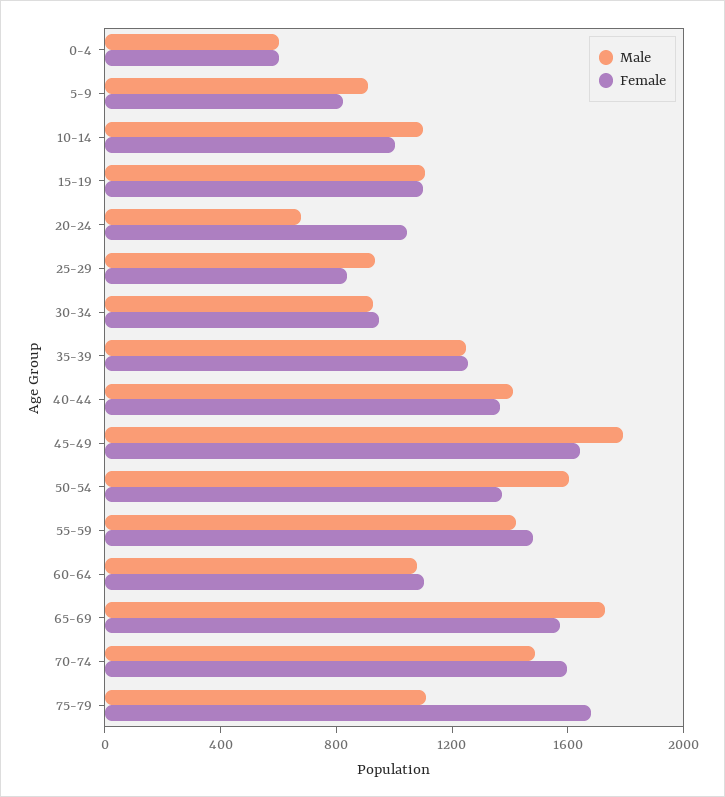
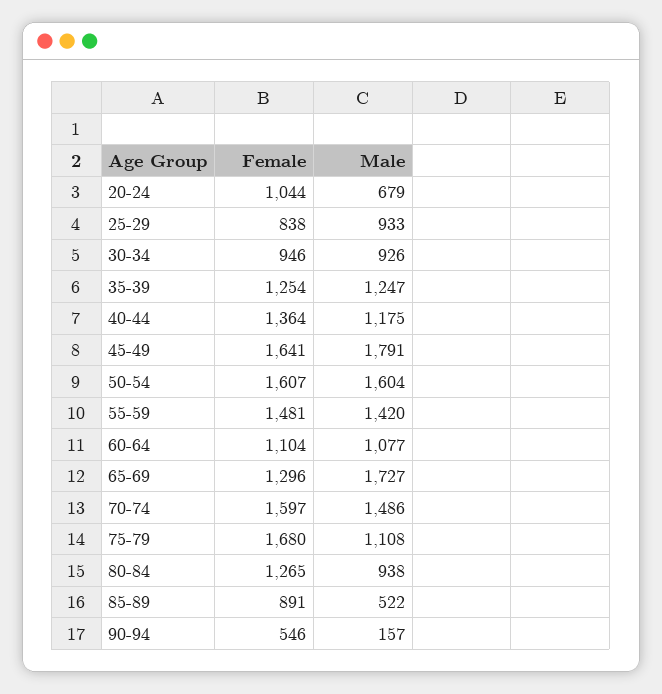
Male, 0-4: 600 -> none
Female, 0-4: 600 -> none
Male, 5-9: 900 -> none
Female, 5-9: 800 -> none
Male, 10-14: 1100 -> none
Female, 10-14: 1000 -> none
Male, 15-19: 1100 -> none
Female, 15-19: 1100 -> none
Male, 40-44: 1400 -> 1175
Female, 50-54: 1400 -> 1607
Female, 65-69: 1600 -> 1296
Female, 80-84: none -> 1265
Male, 80-84: none -> 938
Female, 85-89: none -> 891
Male, 85-89: none -> 522
Female, 90-94: none -> 546
Male, 90-94: none -> 157

